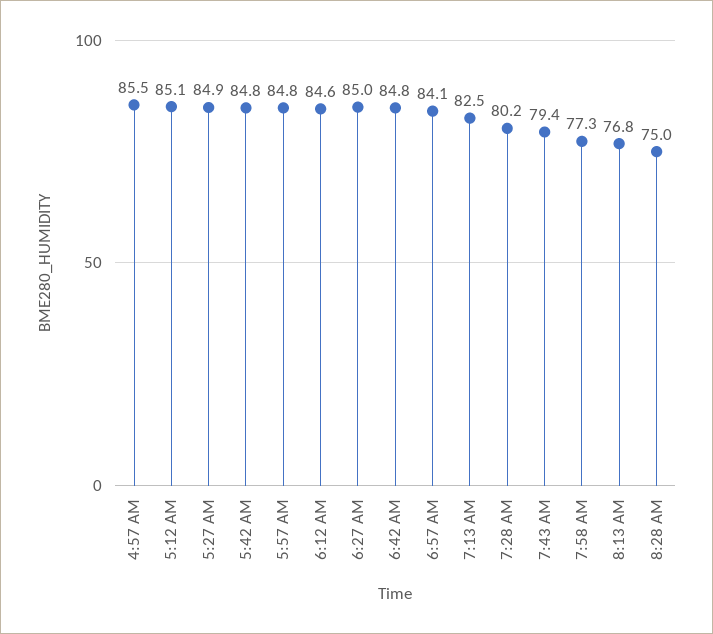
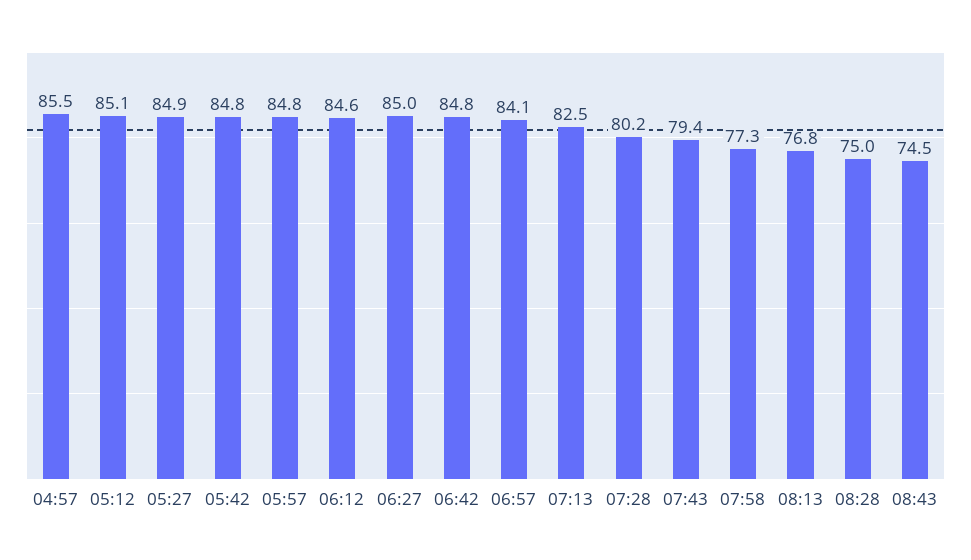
08:43: none -> 74.5

